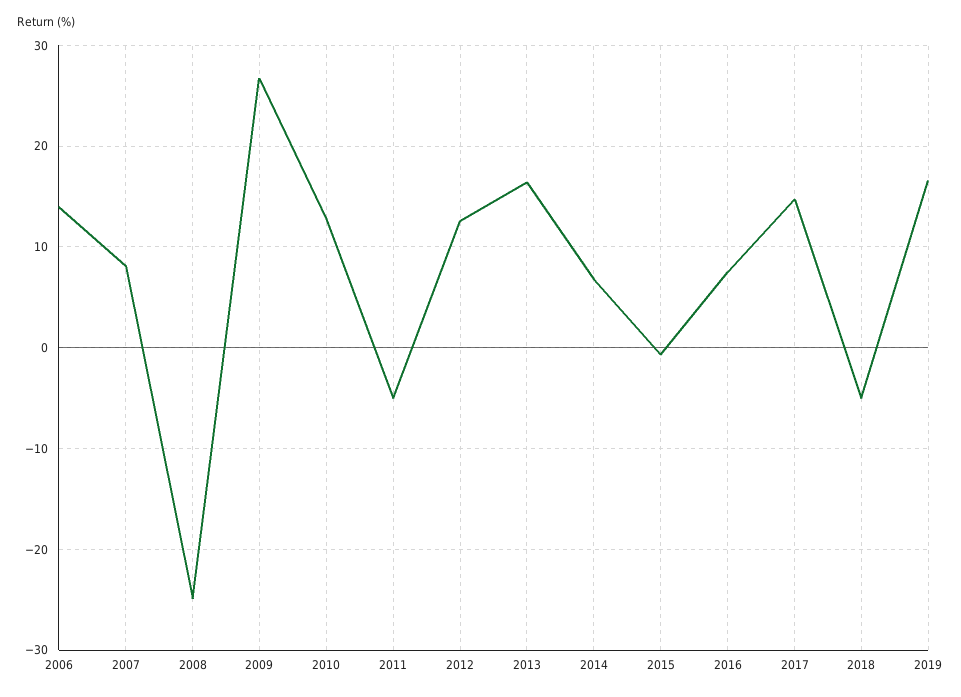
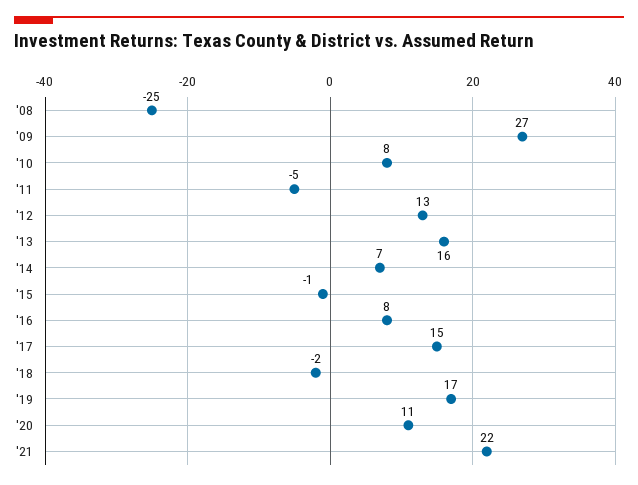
2006: 14 -> none
2007: 8 -> none
2010: 13 -> 8
2018: -5 -> -2
'20: none -> 11
'21: none -> 22

